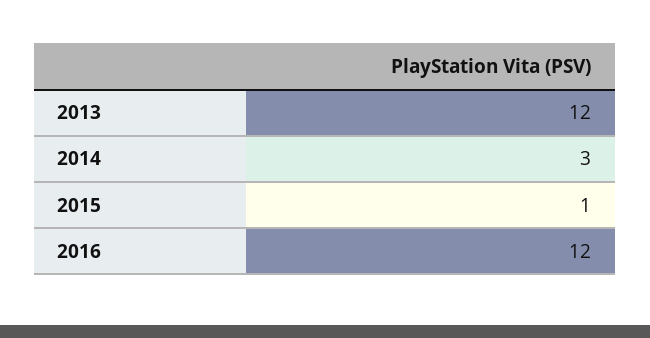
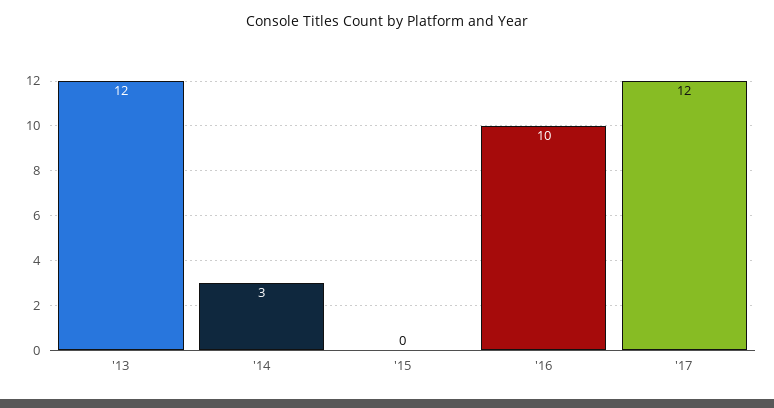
2015: 1 -> 0
2016: 12 -> 10
'17: none -> 12

